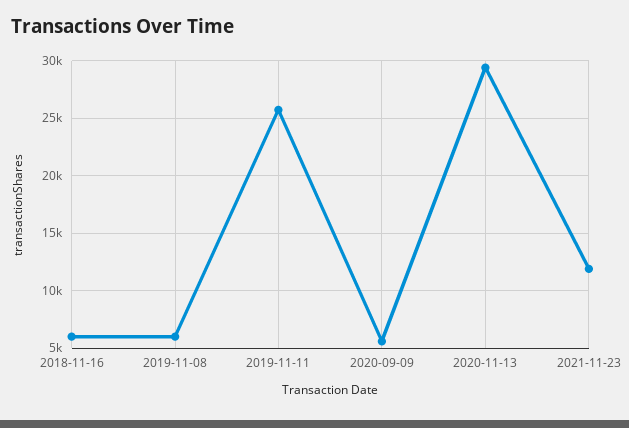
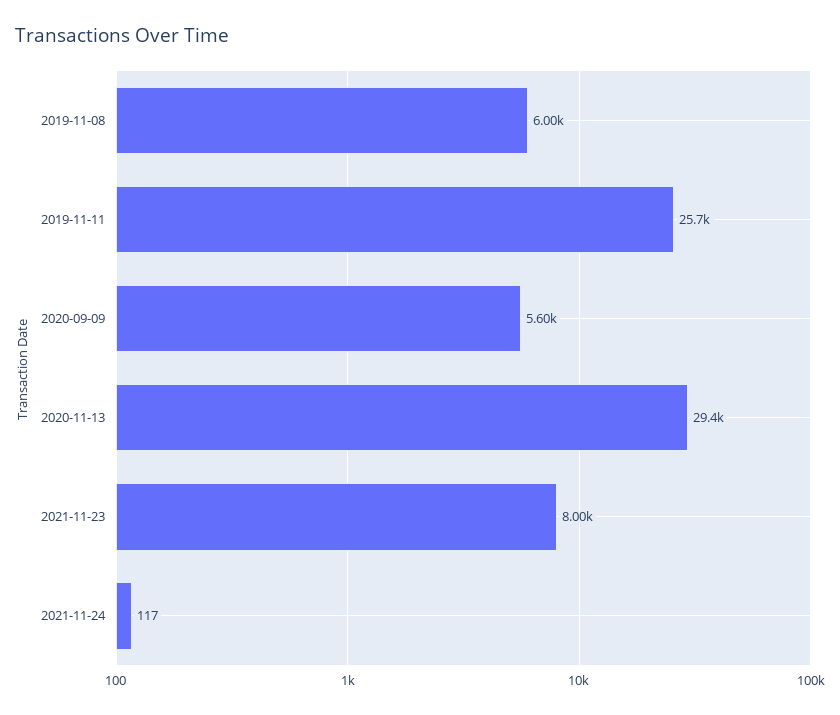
2018-11-16: 6000 -> none
2021-11-23: 12000 -> 8000
2021-11-24: none -> 117

